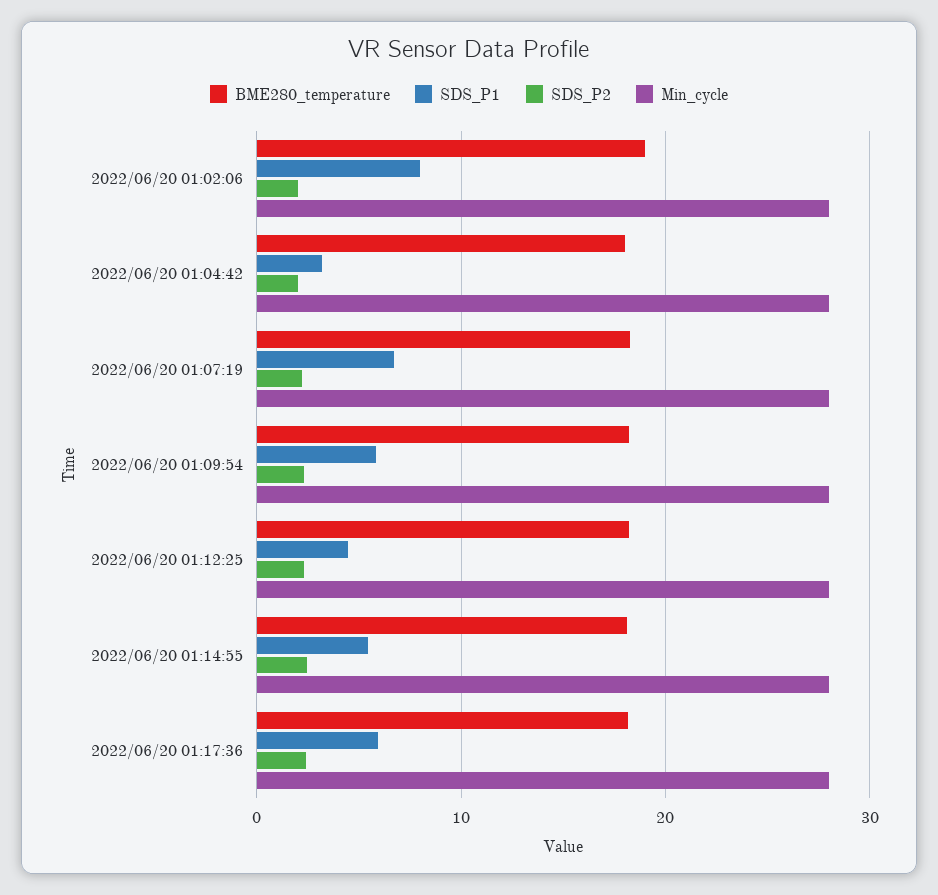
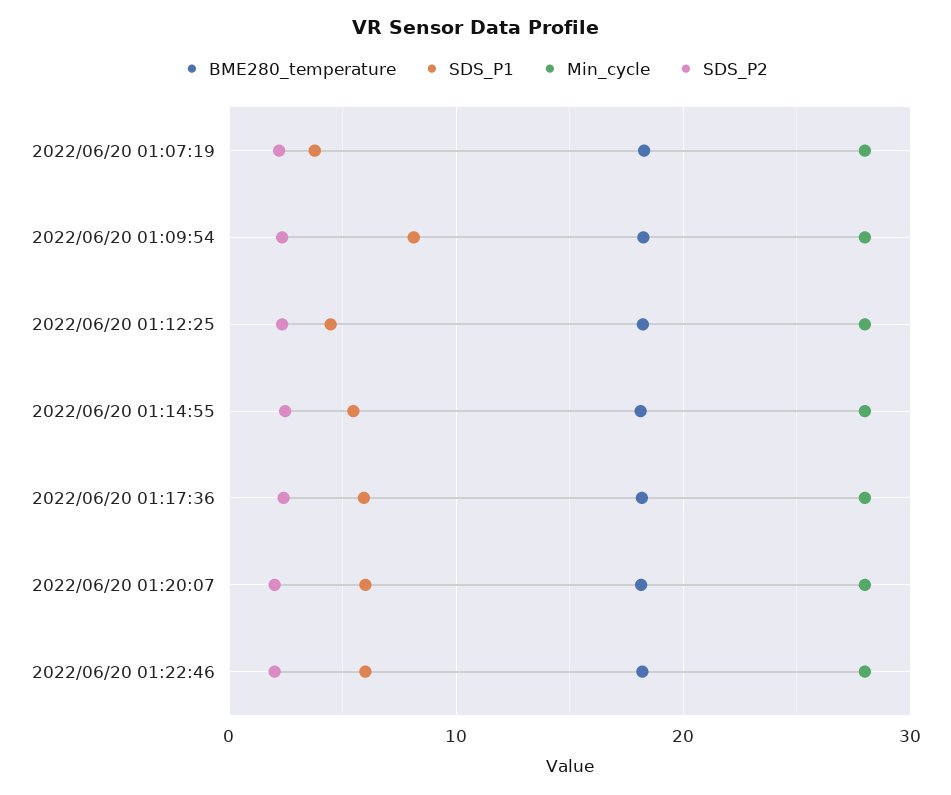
BME280_temperature, 2022/06/20 01:02:06: 19 -> none
SDS_P1, 2022/06/20 01:02:06: 8 -> none
SDS_P2, 2022/06/20 01:02:06: 2 -> none
Min_cycle, 2022/06/20 01:02:06: 28 -> none
BME280_temperature, 2022/06/20 01:04:42: 18 -> none
SDS_P1, 2022/06/20 01:04:42: 3 -> none
SDS_P2, 2022/06/20 01:04:42: 2 -> none
Min_cycle, 2022/06/20 01:04:42: 28 -> none
SDS_P1, 2022/06/20 01:07:19: 7 -> 4
SDS_P1, 2022/06/20 01:09:54: 6 -> 8
BME280_temperature, 2022/06/20 01:20:07: none -> 18
SDS_P1, 2022/06/20 01:20:07: none -> 6
Min_cycle, 2022/06/20 01:20:07: none -> 28
SDS_P2, 2022/06/20 01:20:07: none -> 2
BME280_temperature, 2022/06/20 01:22:46: none -> 18
SDS_P1, 2022/06/20 01:22:46: none -> 6
Min_cycle, 2022/06/20 01:22:46: none -> 28
SDS_P2, 2022/06/20 01:22:46: none -> 2

